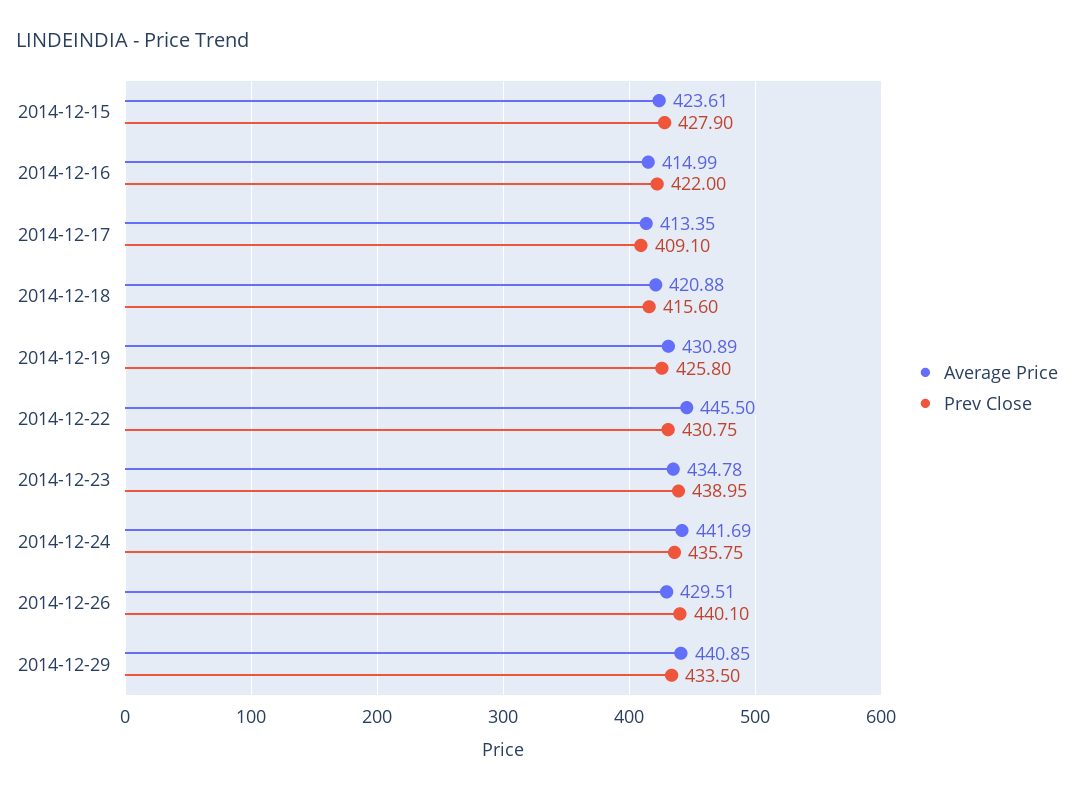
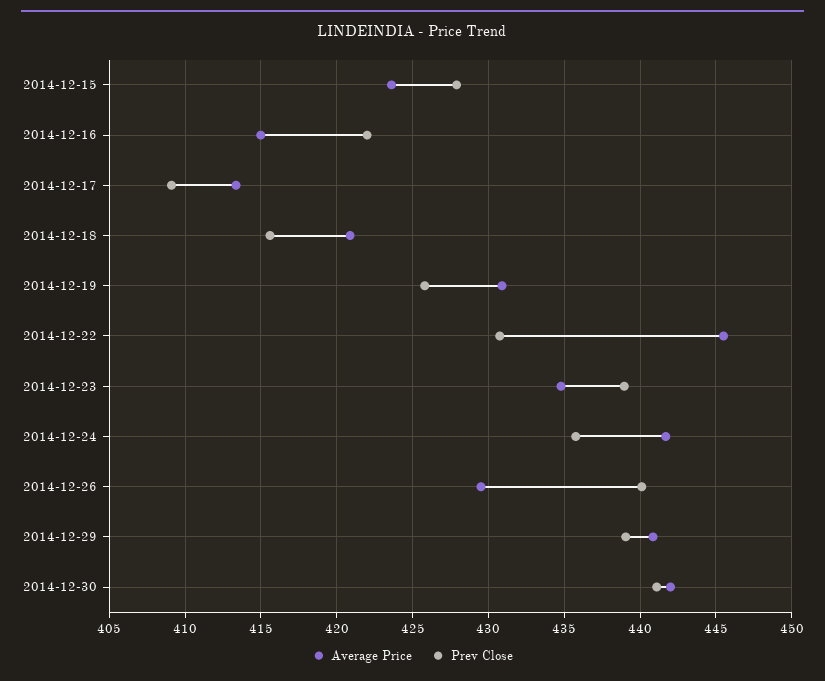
Prev Close, 2014-12-29: 433.5 -> 439
Average Price, 2014-12-30: none -> 442
Prev Close, 2014-12-30: none -> 441

